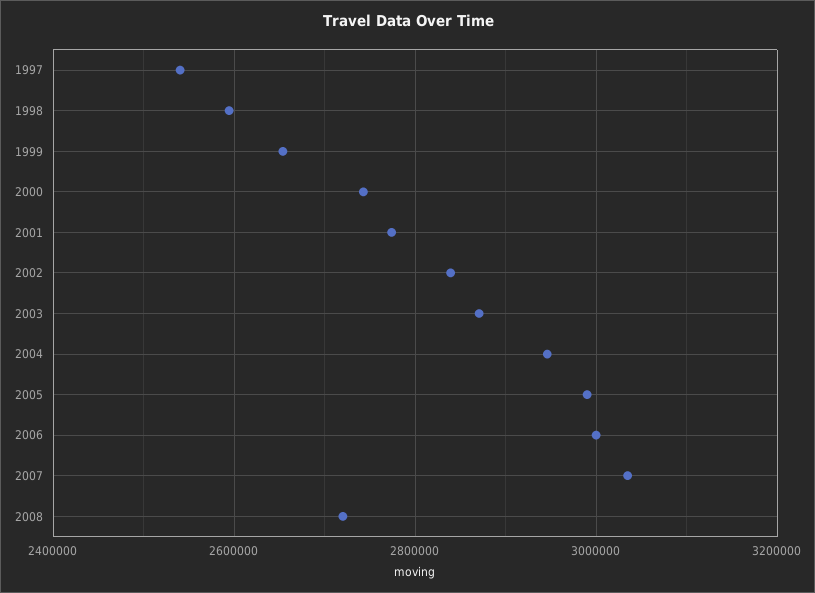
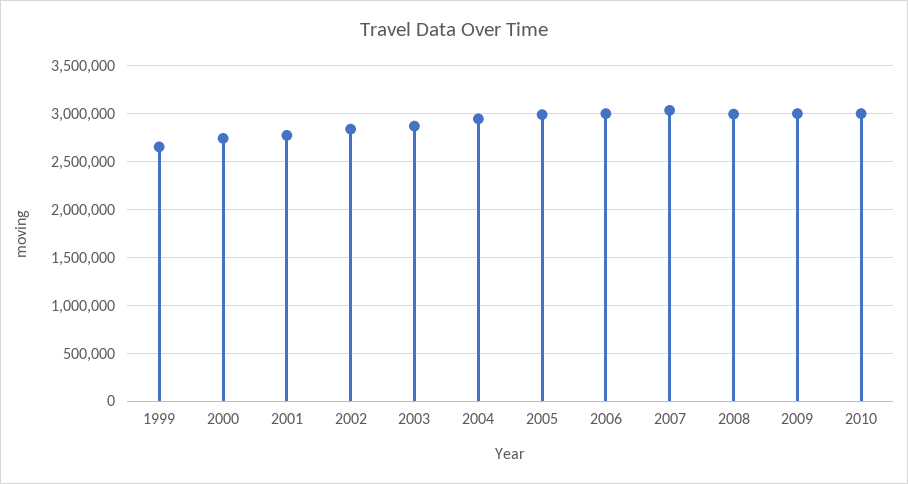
1997: 2540000 -> none
1998: 2600000 -> none
2008: 2720000 -> 3000000
2009: none -> 3000000
2010: none -> 3000000

